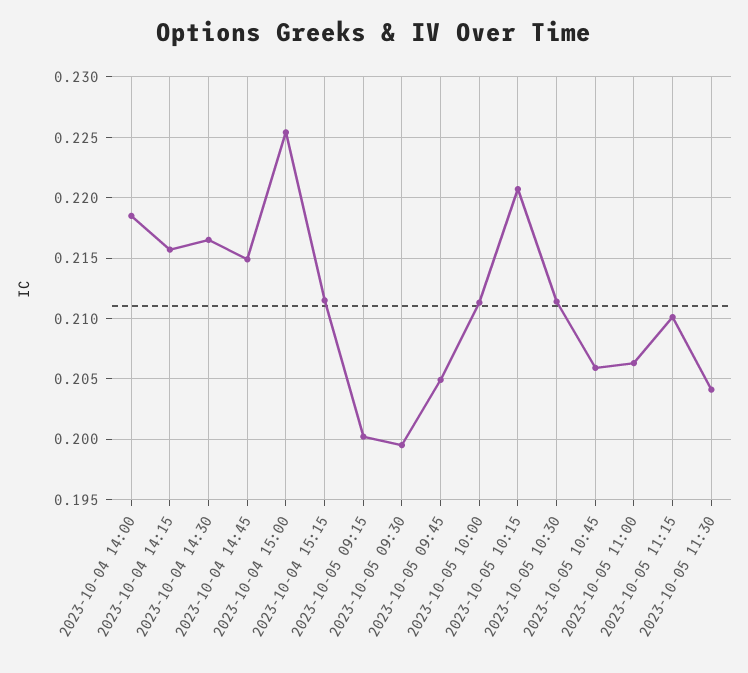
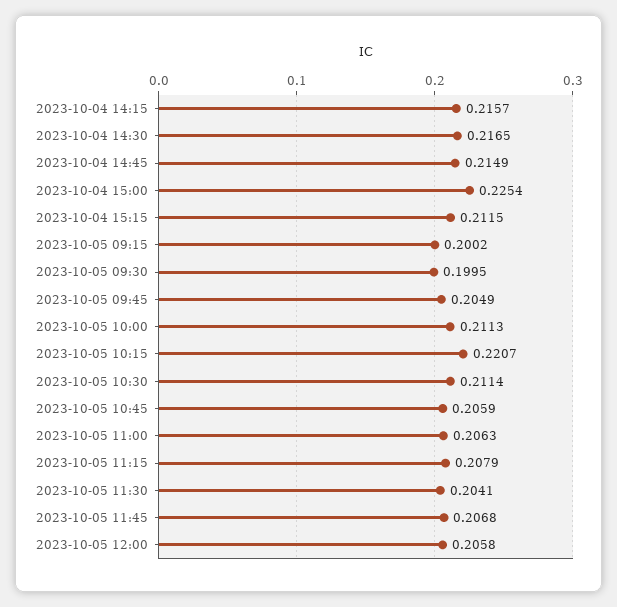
2023-10-04 14:00: 0.2185 -> none
2023-10-05 11:15: 0.21 -> 0.2079
2023-10-05 11:45: none -> 0.2068
2023-10-05 12:00: none -> 0.2058

